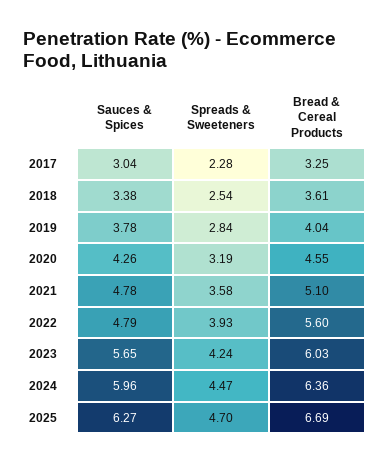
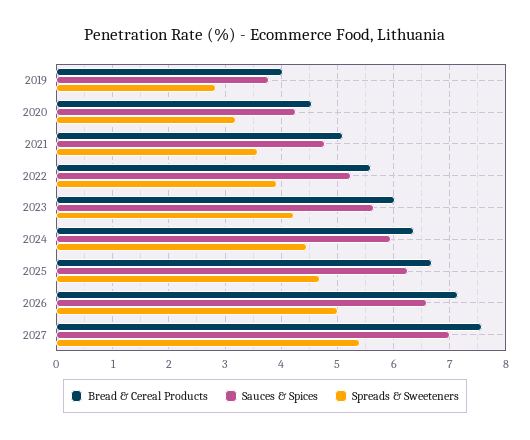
Sauces & Spices, 2017: 3.04 -> none
Spreads & Sweeteners, 2017: 2.28 -> none
Bread & Cereal Products, 2017: 3.25 -> none
Sauces & Spices, 2018: 3.38 -> none
Spreads & Sweeteners, 2018: 2.54 -> none
Bread & Cereal Products, 2018: 3.61 -> none
Sauces & Spices, 2022: 4.79 -> 5.2
Bread & Cereal Products, 2026: none -> 7.2
Sauces & Spices, 2026: none -> 6.6
Spreads & Sweeteners, 2026: none -> 5
Bread & Cereal Products, 2027: none -> 7.6
Sauces & Spices, 2027: none -> 7
Spreads & Sweeteners, 2027: none -> 5.4

